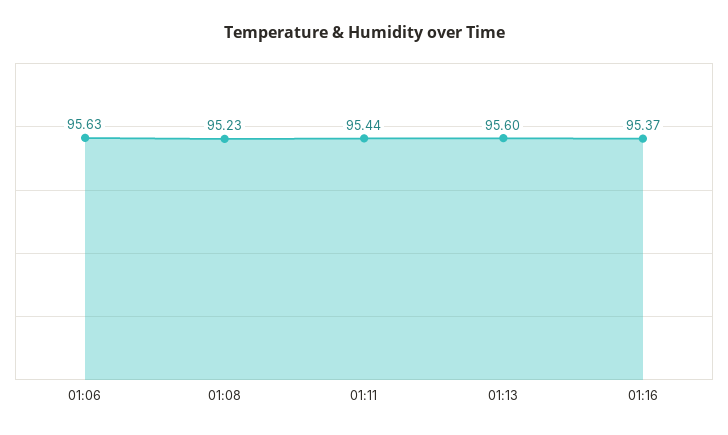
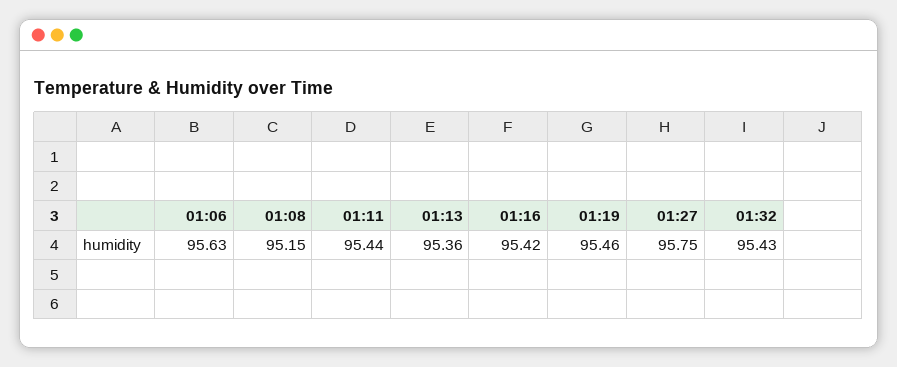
01:08: 95.23 -> 95.15
01:13: 95.6 -> 95.36
01:16: 95.37 -> 95.42
01:19: none -> 95.46
01:27: none -> 95.75
01:32: none -> 95.43

